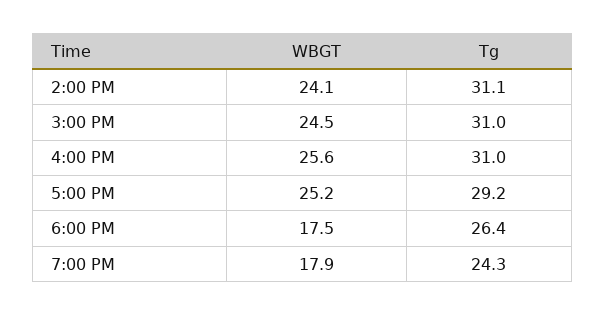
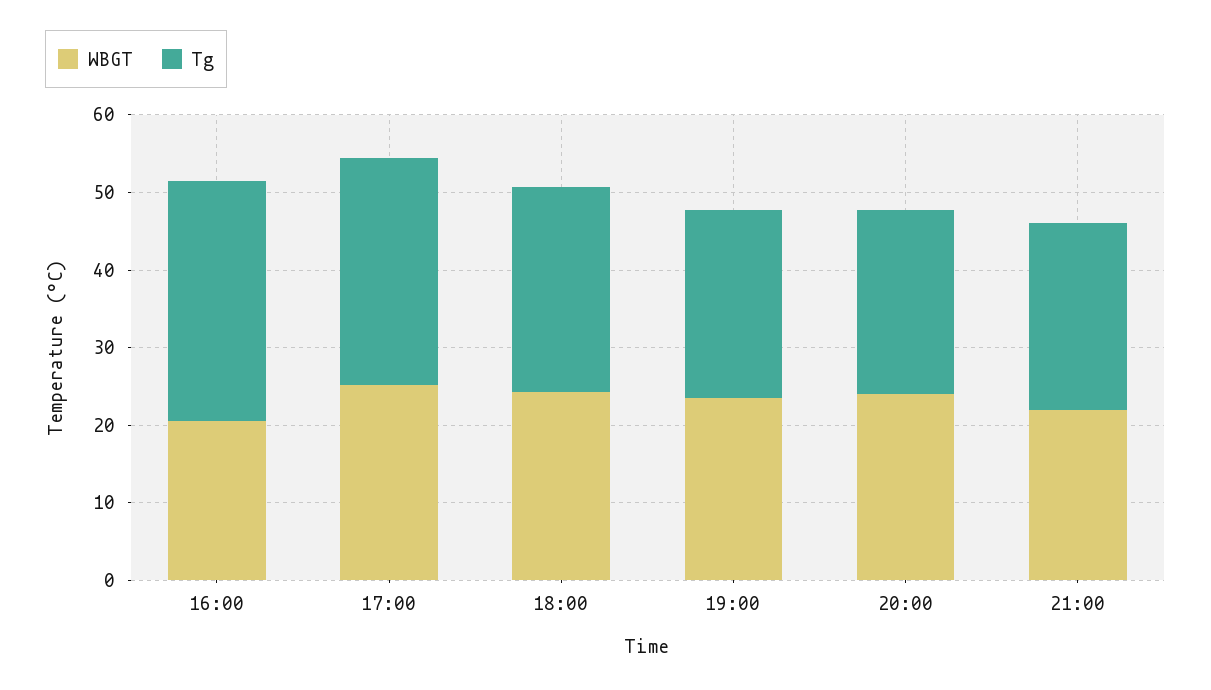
WBGT, 2:00 PM: 24.1 -> none
Tg, 2:00 PM: 31.1 -> none
WBGT, 3:00 PM: 24.5 -> none
Tg, 3:00 PM: 31 -> none
WBGT, 4:00 PM: 25.6 -> 20
WBGT, 6:00 PM: 17.5 -> 24
WBGT, 7:00 PM: 17.9 -> 24
WBGT, 20:00: none -> 24
Tg, 20:00: none -> 24
WBGT, 21:00: none -> 22
Tg, 21:00: none -> 24

